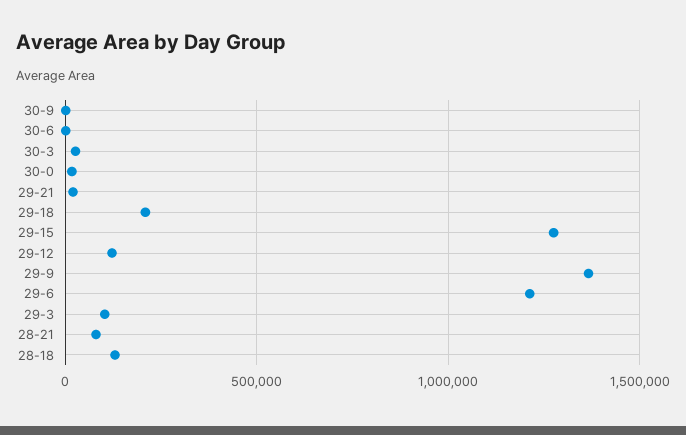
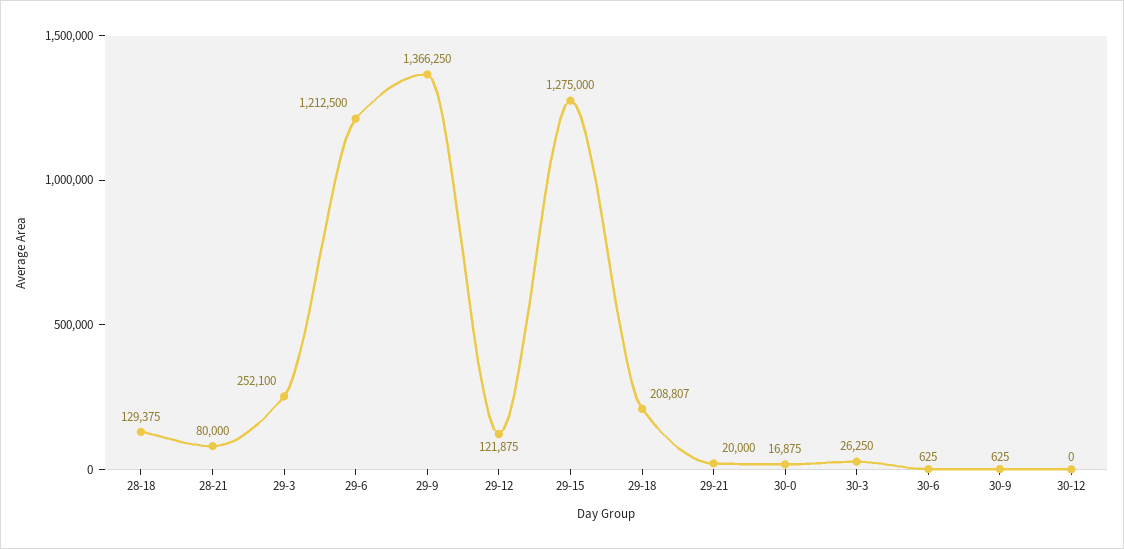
29-3: 100000 -> 252100
30-12: none -> 0

